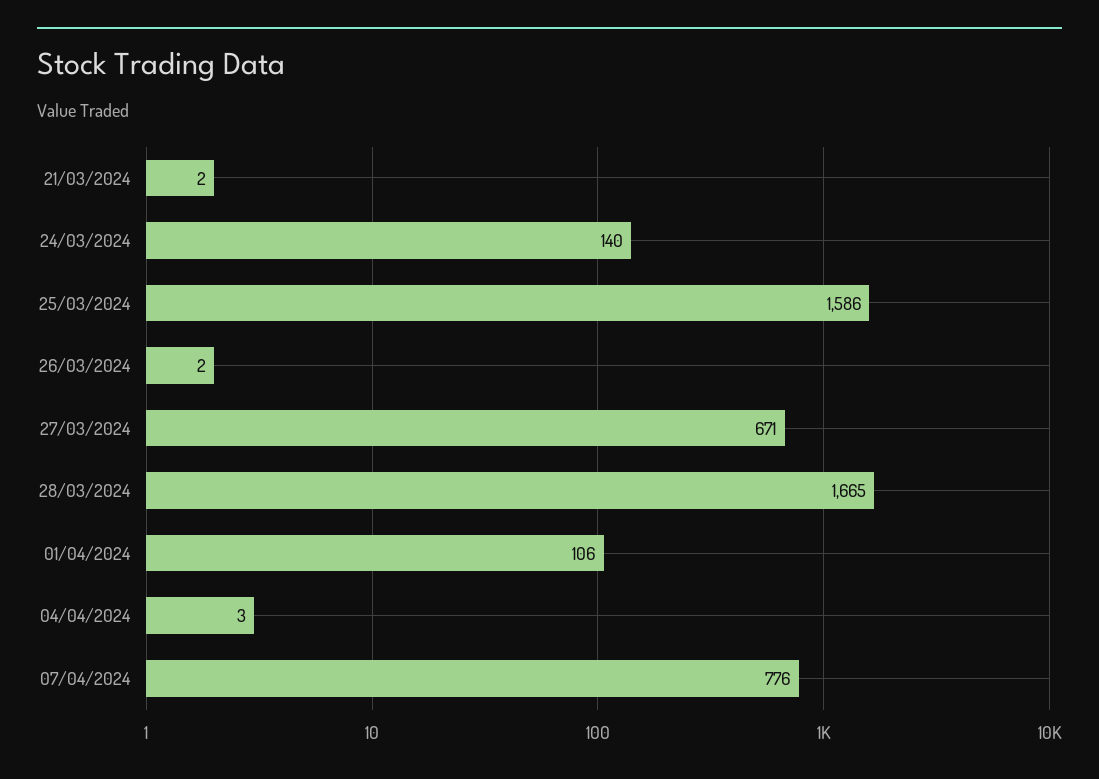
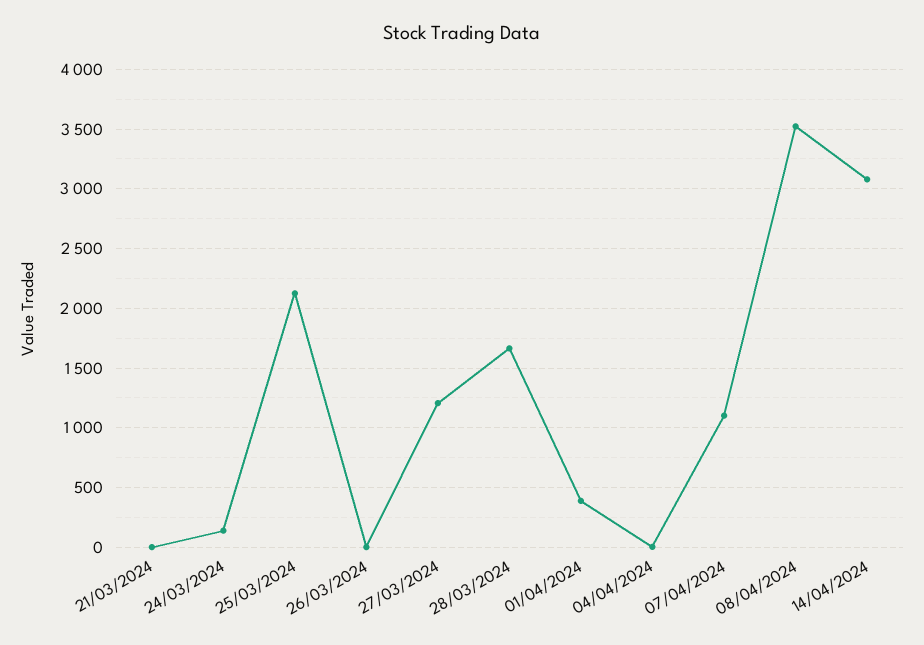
25/03/2024: 1586 -> 2100
27/03/2024: 671 -> 1200
01/04/2024: 106 -> 400
07/04/2024: 776 -> 1100
08/04/2024: none -> 3500
14/04/2024: none -> 3100

